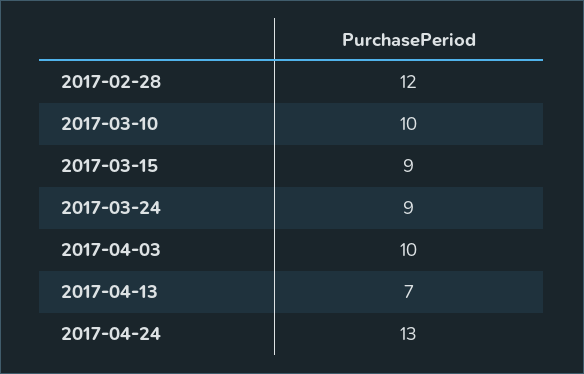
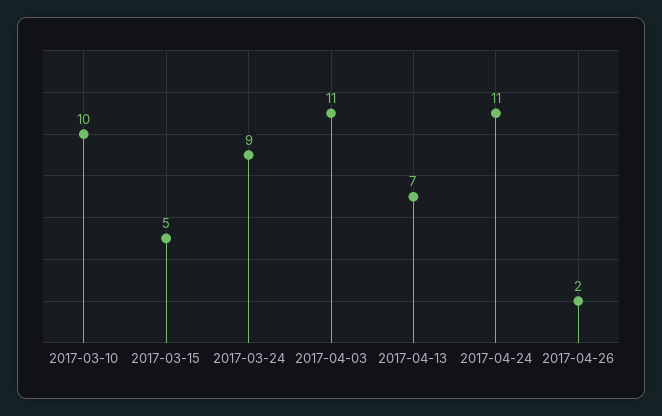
2017-02-28: 12 -> none
2017-03-15: 9 -> 5
2017-04-03: 10 -> 11
2017-04-24: 13 -> 11
2017-04-26: none -> 2

